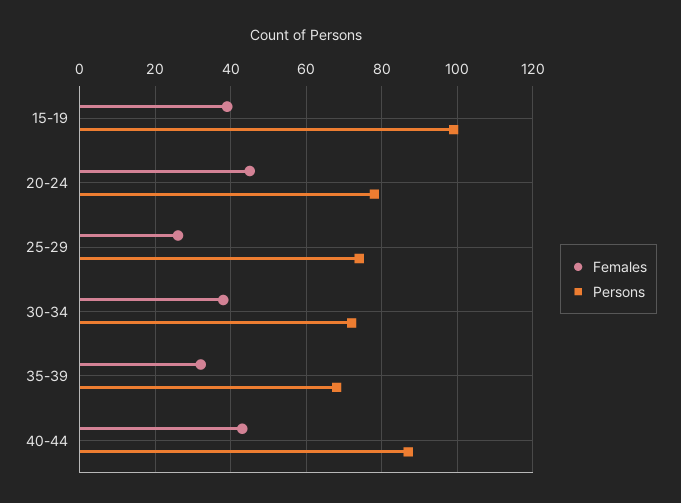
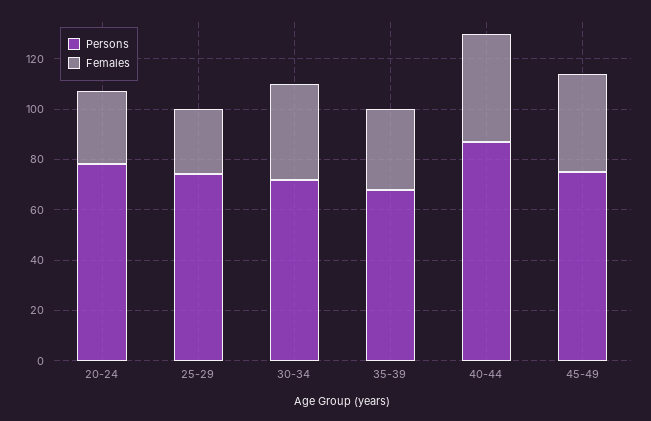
Females, 15-19: 40 -> none
Persons, 15-19: 100 -> none
Females, 20-24: 45 -> 30
Persons, 45-49: none -> 75
Females, 45-49: none -> 40

